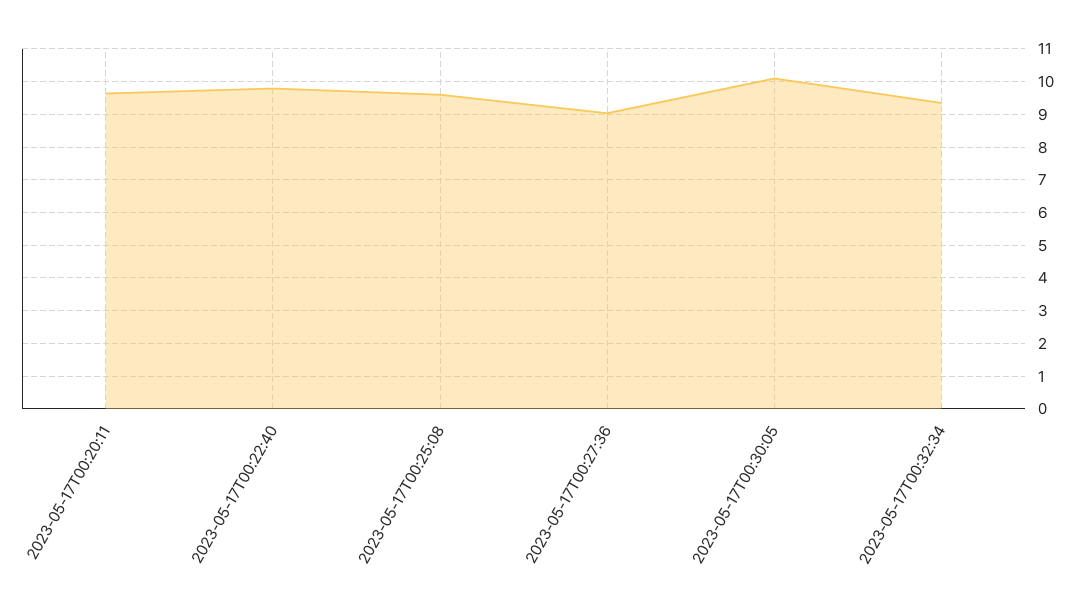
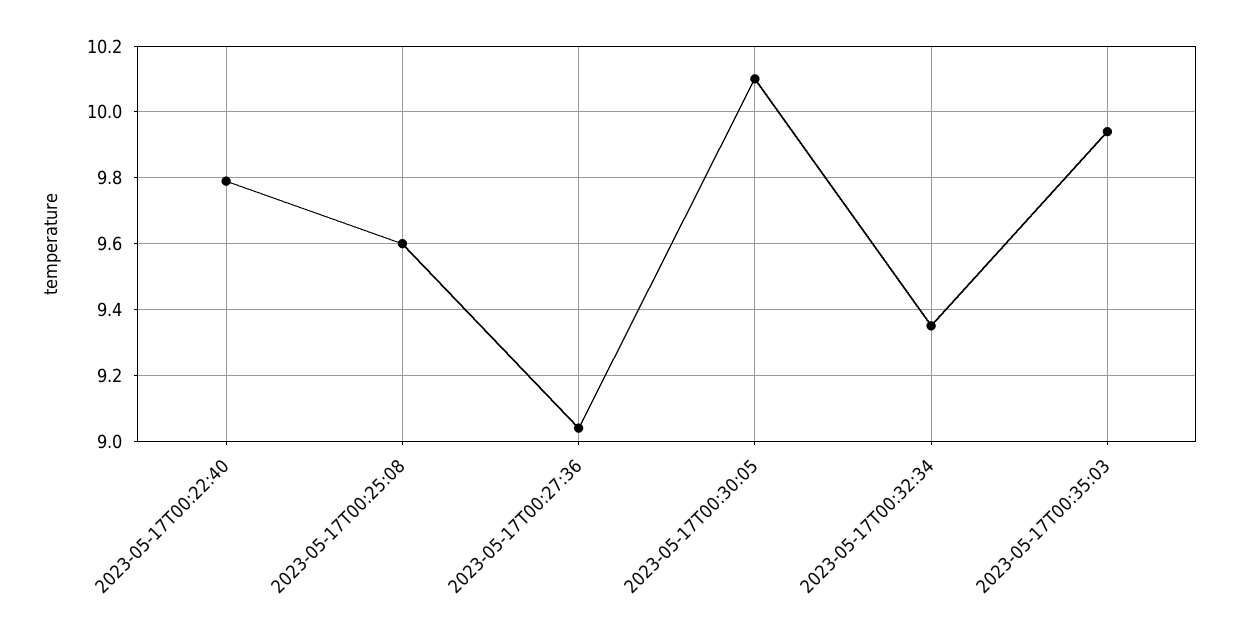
2023-05-17T00:20:11: 9.6 -> none
2023-05-17T00:35:03: none -> 9.95

